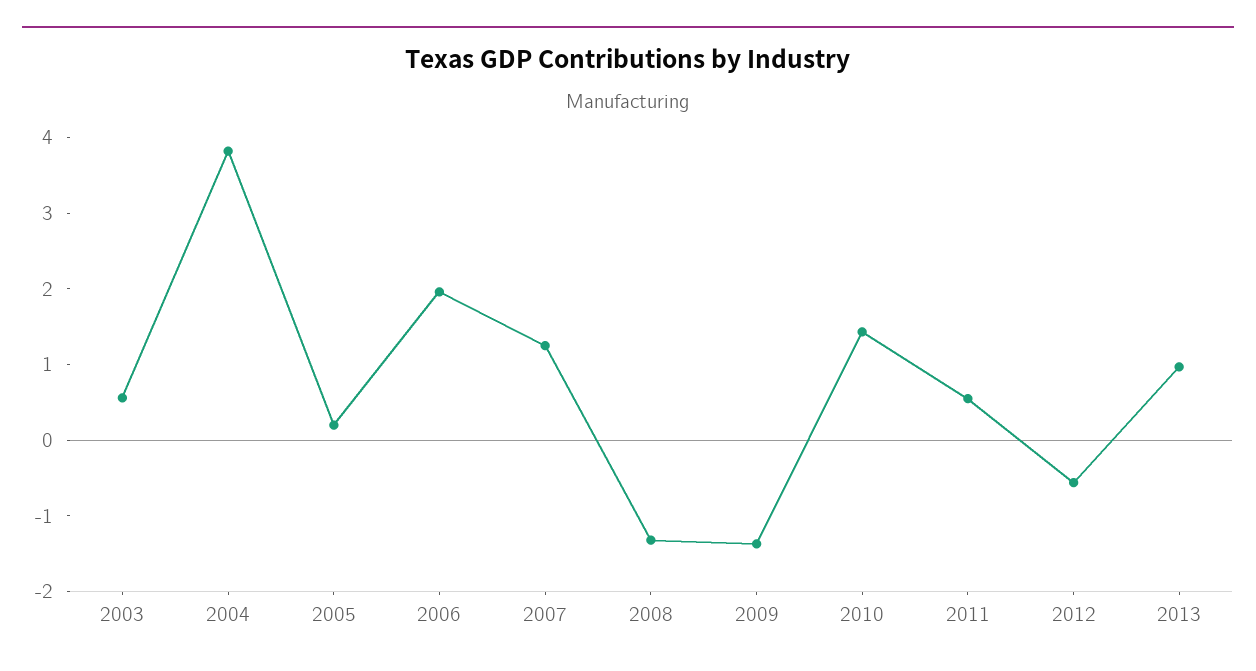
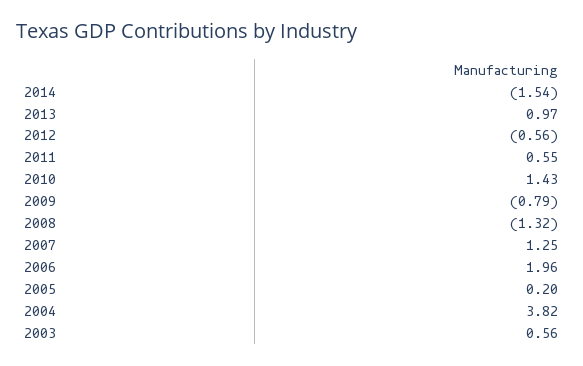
2009: -1.4 -> -0.79
2014: none -> -1.54

